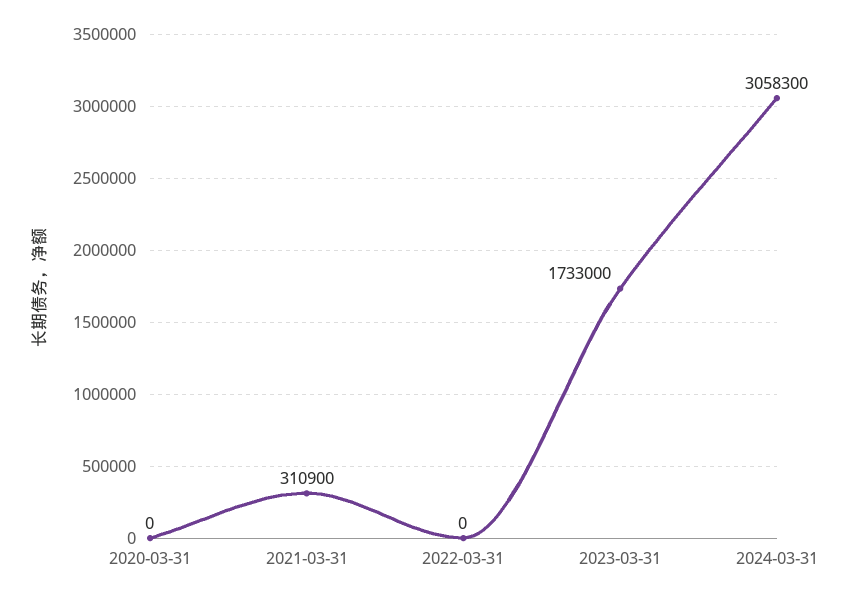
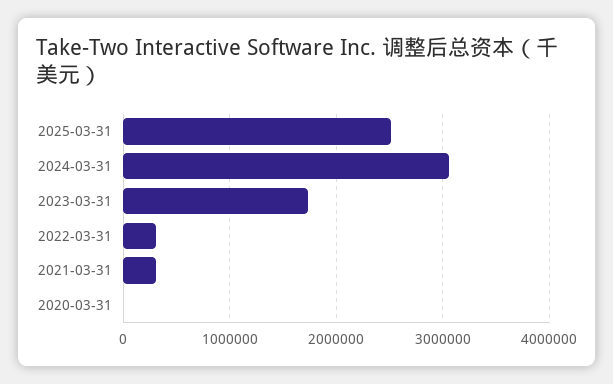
2022-03-31: 0 -> 300000
2025-03-31: none -> 2500000

